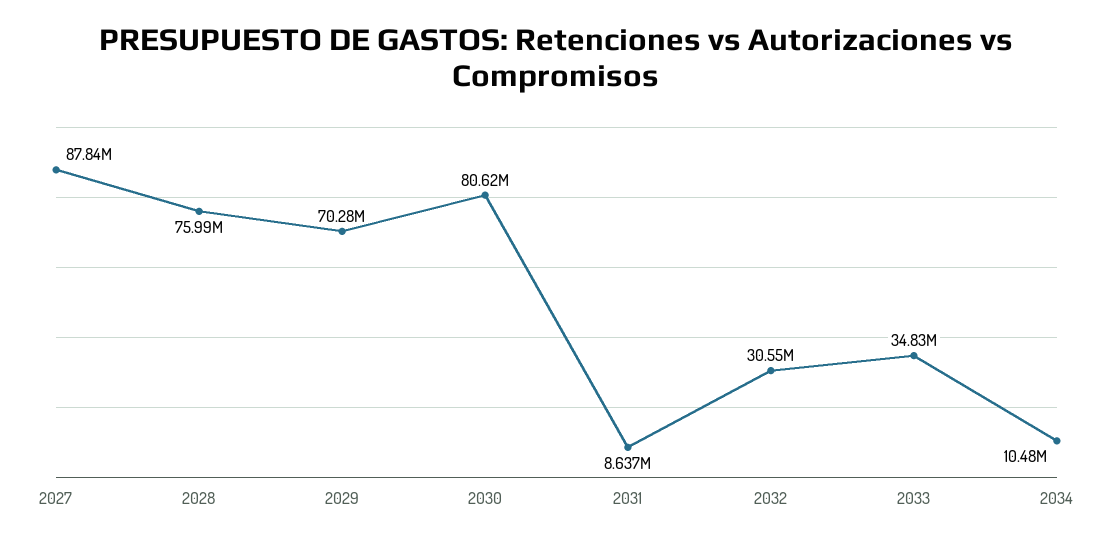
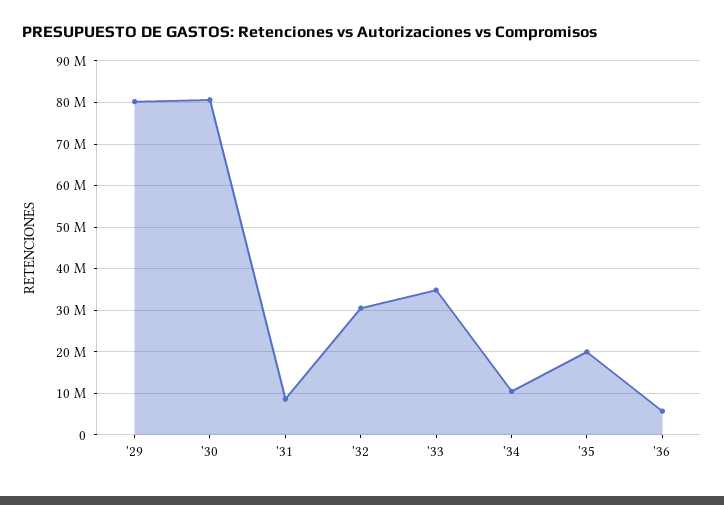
2027: 87840000 -> none
2028: 75990000 -> none
2029: 70280000 -> 80000000
'35: none -> 20000000
'36: none -> 6000000

